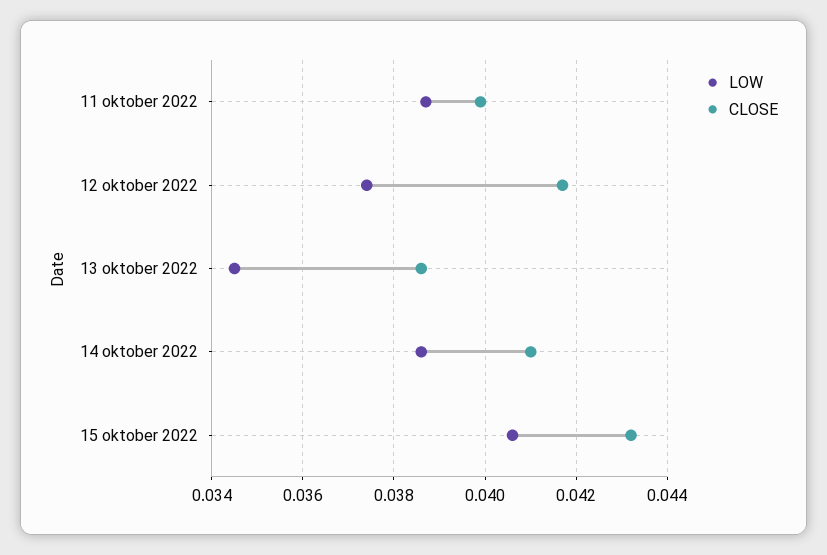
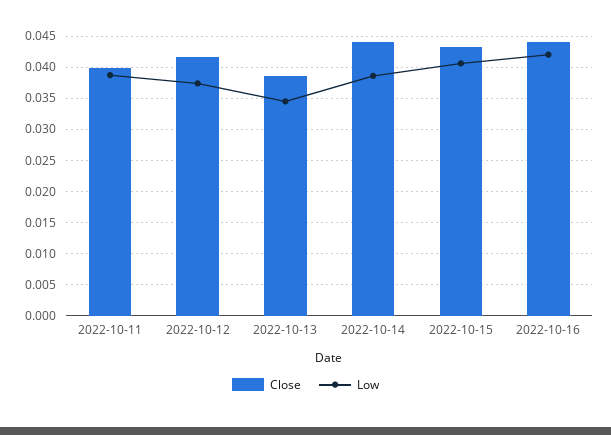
CLOSE, 14 oktober 2022: 0.041 -> 0.044
CLOSE, 2022-10-16: none -> 0.044
LOW, 2022-10-16: none -> 0.042

